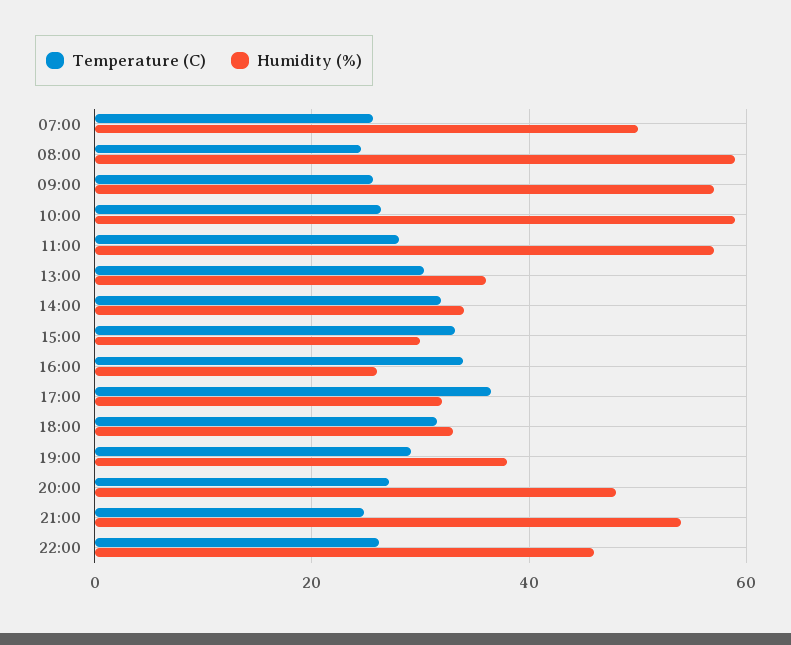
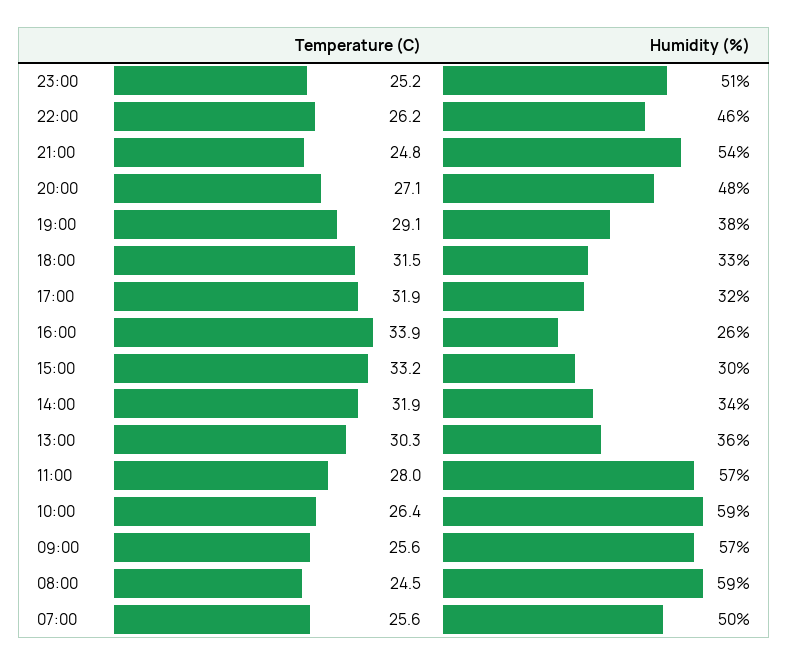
Temperature (C), 17:00: 36 -> 31.9
Temperature (C), 23:00: none -> 25.2
Humidity (%), 23:00: none -> 51

